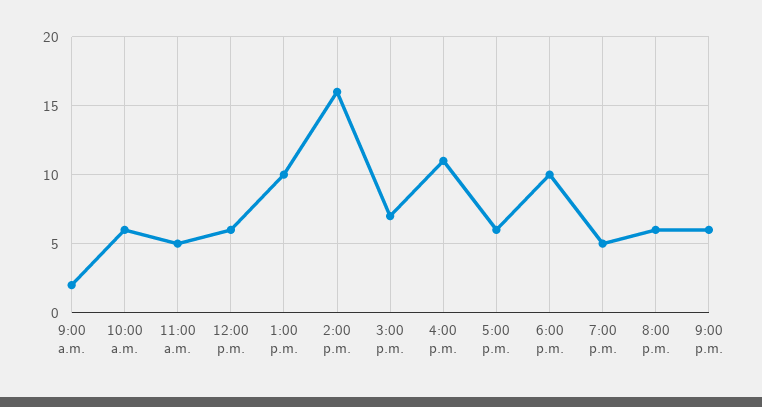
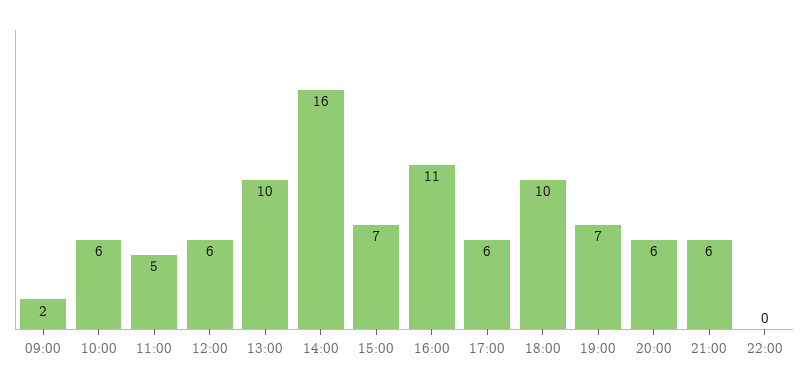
7:00 p.m.: 5 -> 7
22:00: none -> 0

